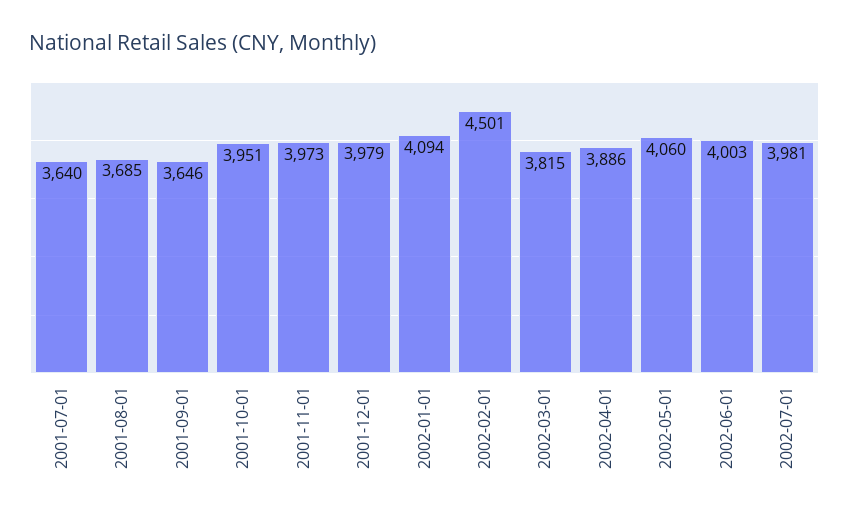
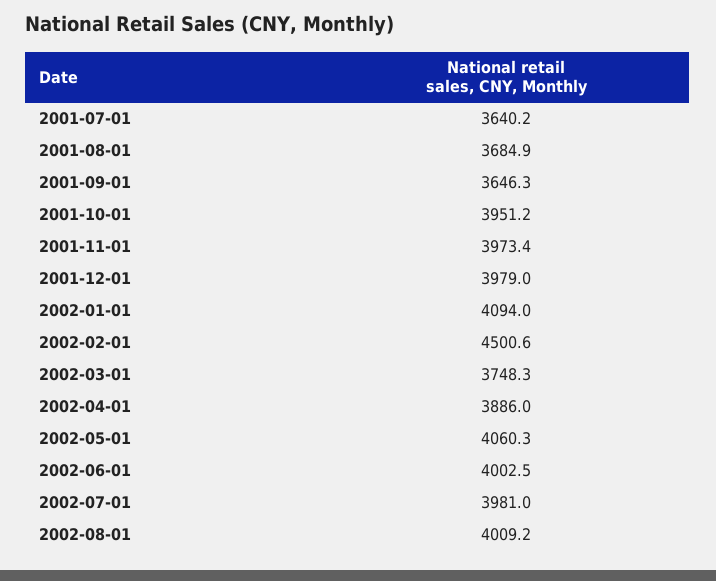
2002-03-01: 3815 -> 3748.3
2002-08-01: none -> 4009.2

